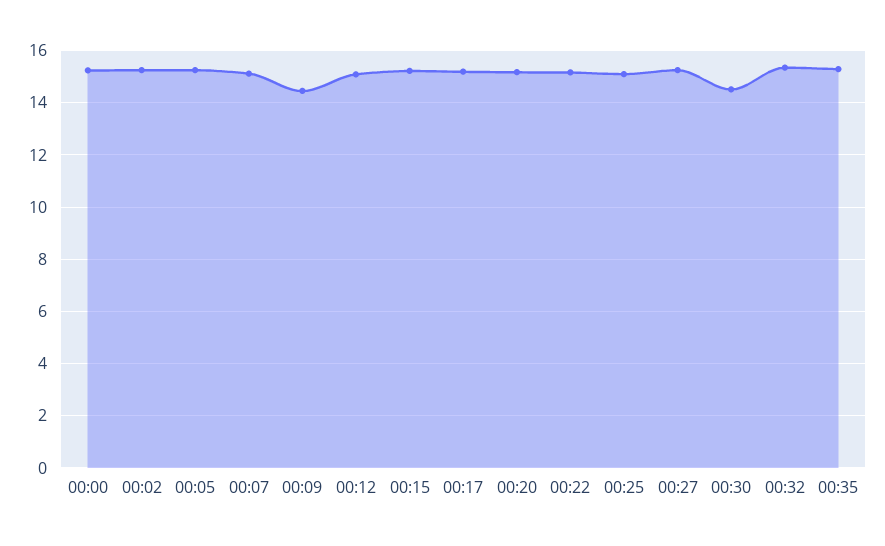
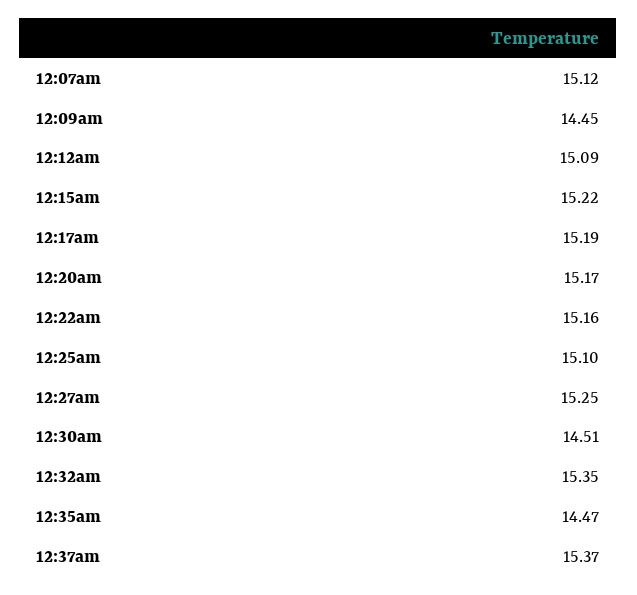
00:00: 15.25 -> none
00:02: 15.25 -> none
00:05: 15.25 -> none
00:35: 15.25 -> 14.47
12:37am: none -> 15.37

